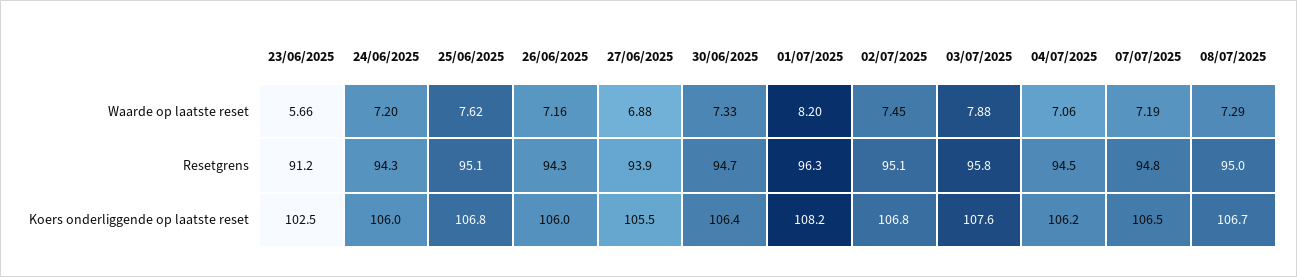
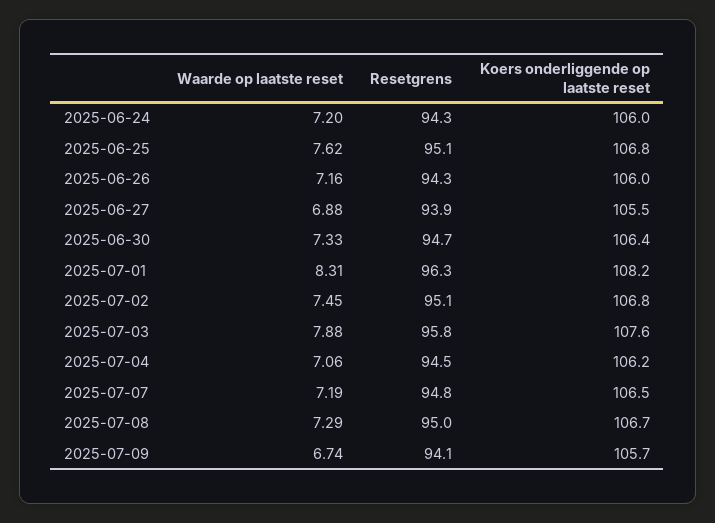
23/06/2025, Waarde op laatste reset: 5.66 -> none
01/07/2025, Waarde op laatste reset: 8.2 -> 8.31
23/06/2025, Resetgrens: 91.2 -> none
23/06/2025, Koers onderliggende op laatste reset: 102.5 -> none
2025-07-09, Waarde op laatste reset: none -> 6.74
2025-07-09, Resetgrens: none -> 94.1
2025-07-09, Koers onderliggende op laatste reset: none -> 105.7

